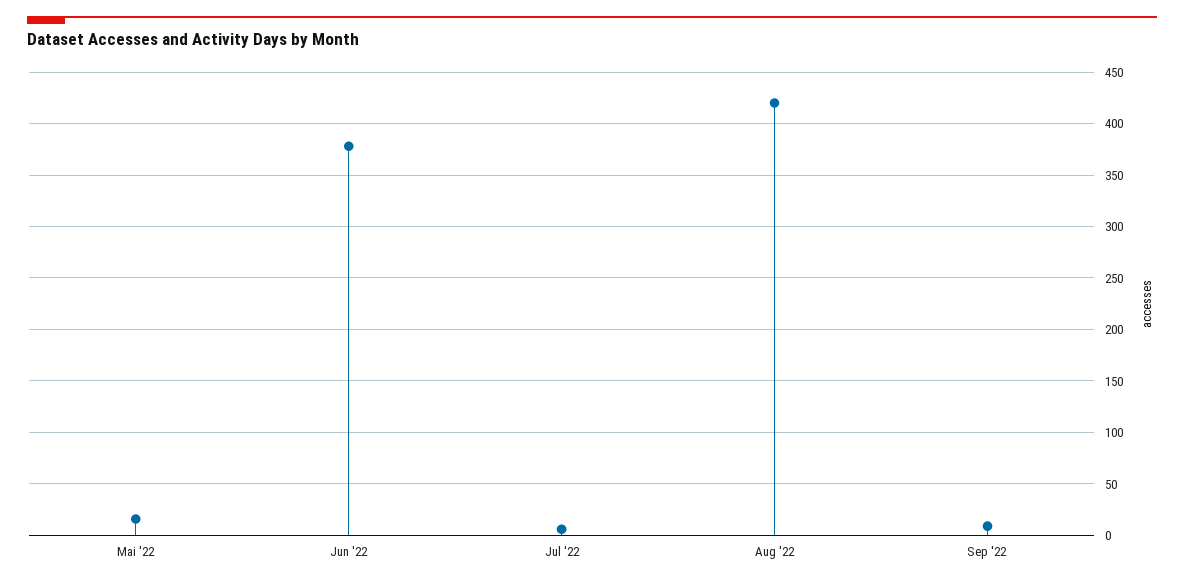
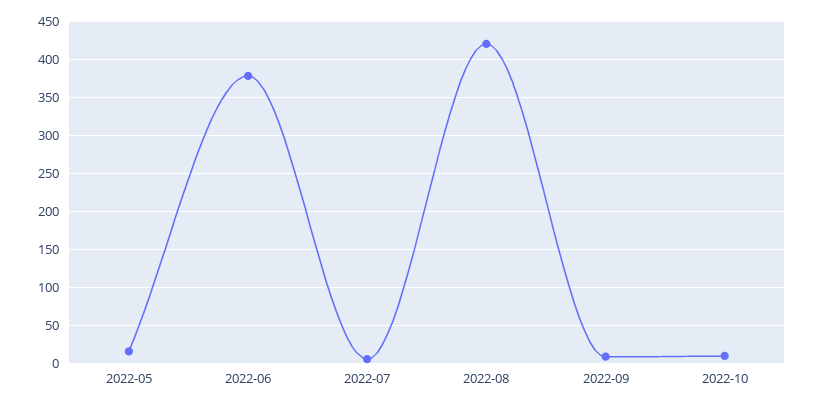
2022-10: none -> 10

